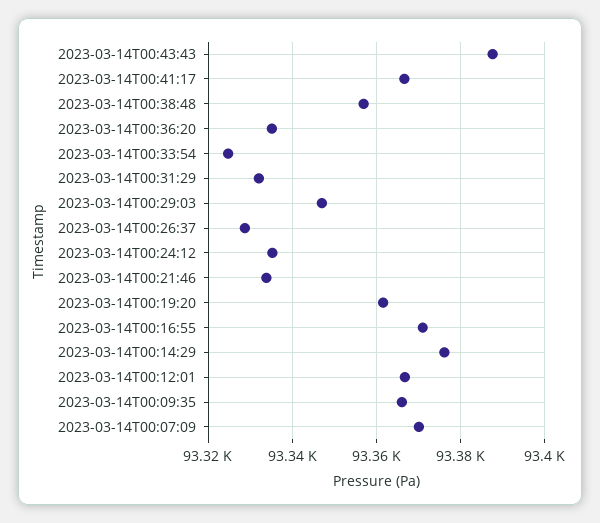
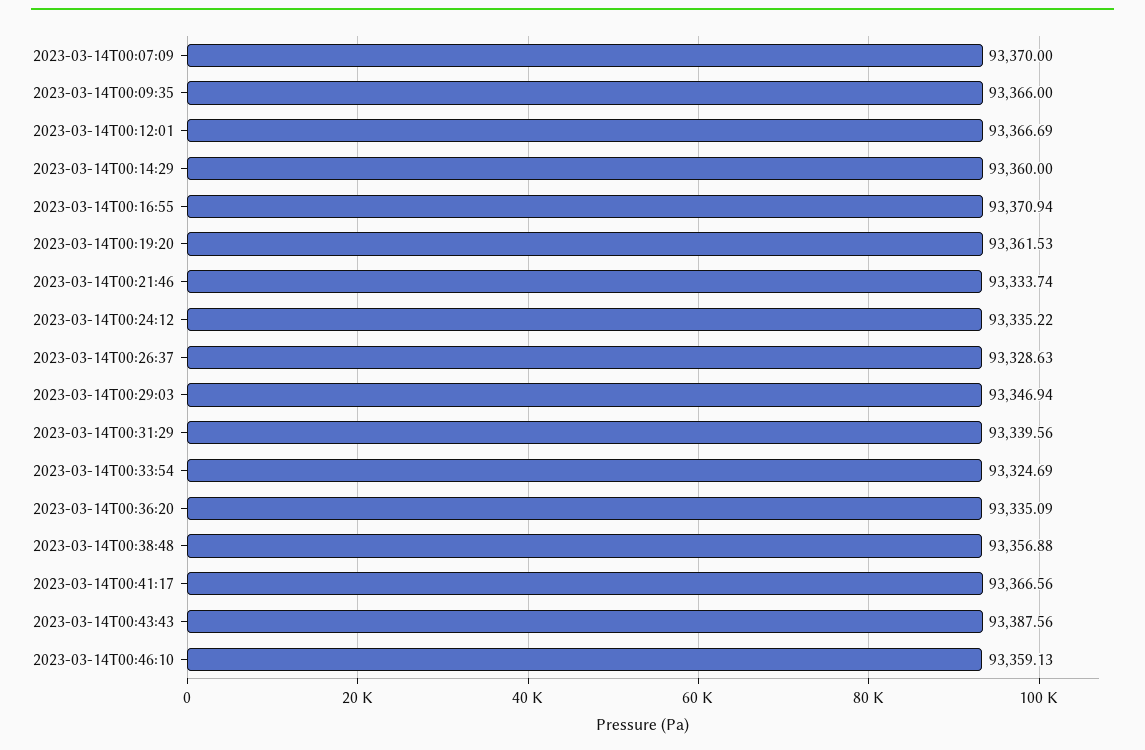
2023-03-14T00:31:29: 93332 -> 93339.56
2023-03-14T00:14:29: 93376 -> 93360
2023-03-14T00:46:10: none -> 93359.13

